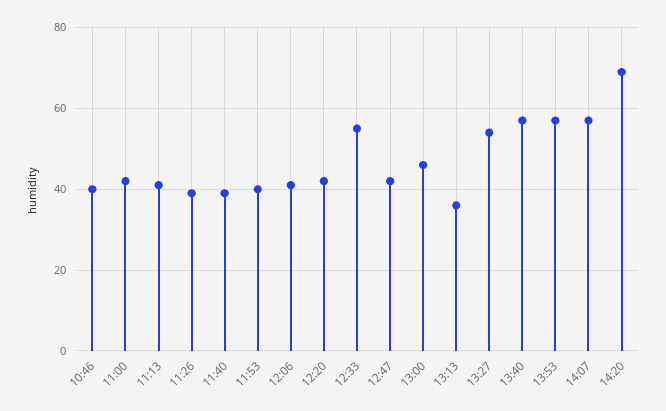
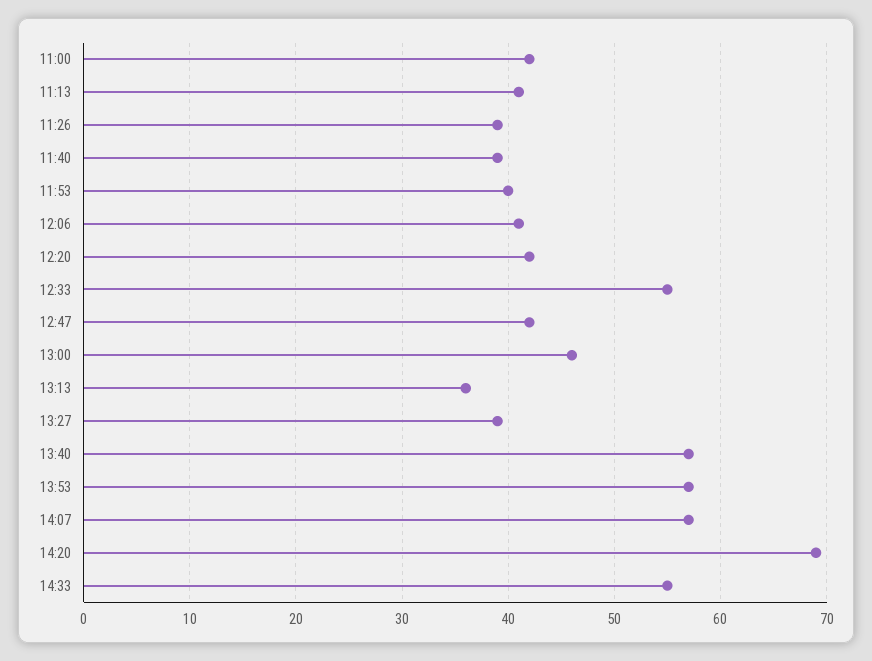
10:46: 40 -> none
13:27: 55 -> 39
14:33: none -> 55

